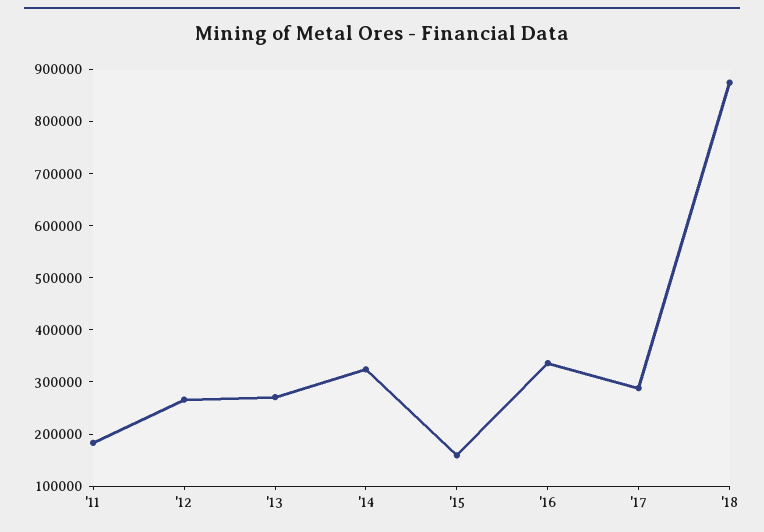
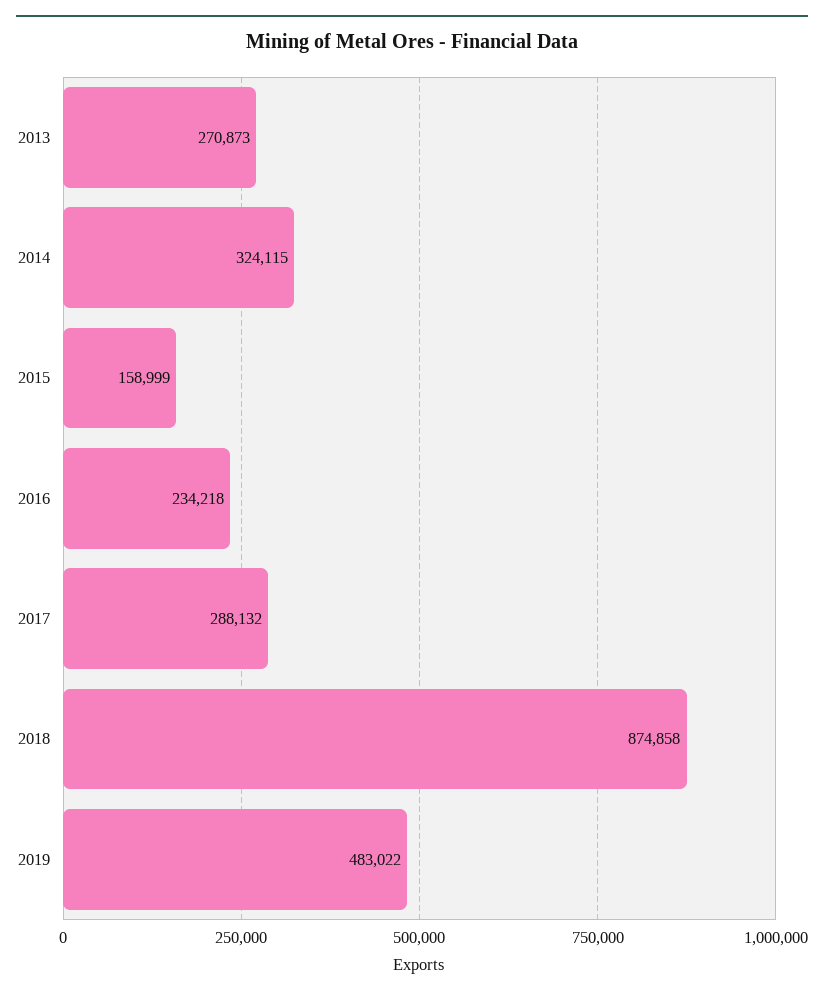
'11: 180000 -> none
'12: 260000 -> none
'16: 340000 -> 234218
2019: none -> 483022

